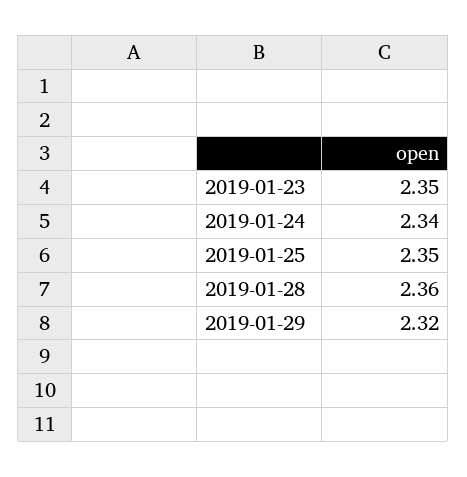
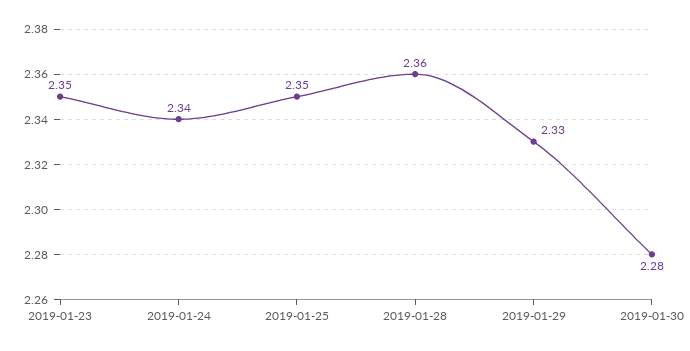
2019-01-29: 2.32 -> 2.33
2019-01-30: none -> 2.28

